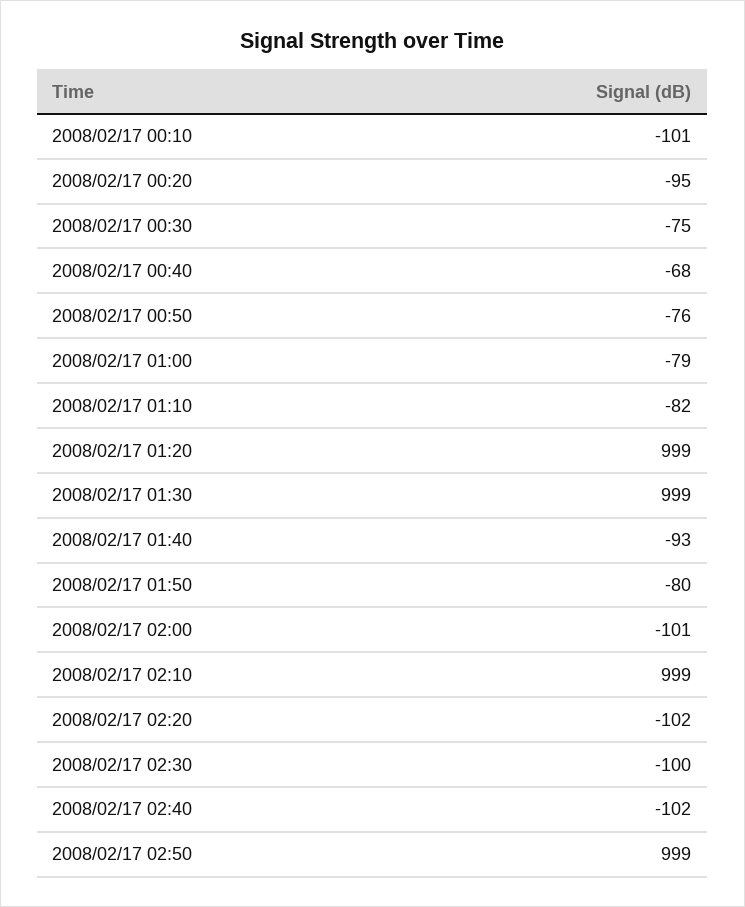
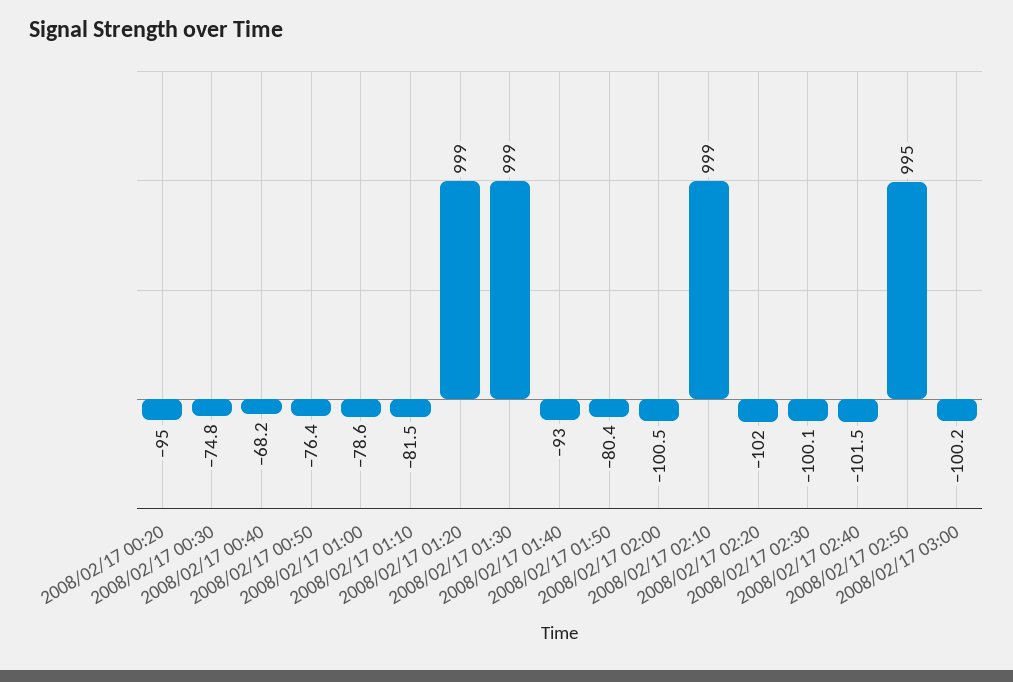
2008/02/17 00:10: -101 -> none
2008/02/17 02:50: 999 -> 995
2008/02/17 03:00: none -> -100.2

